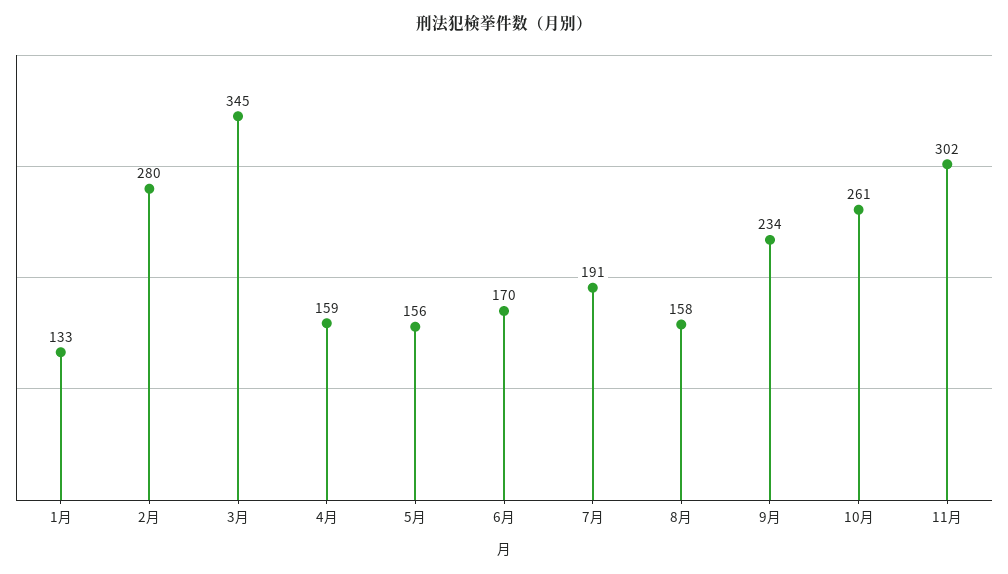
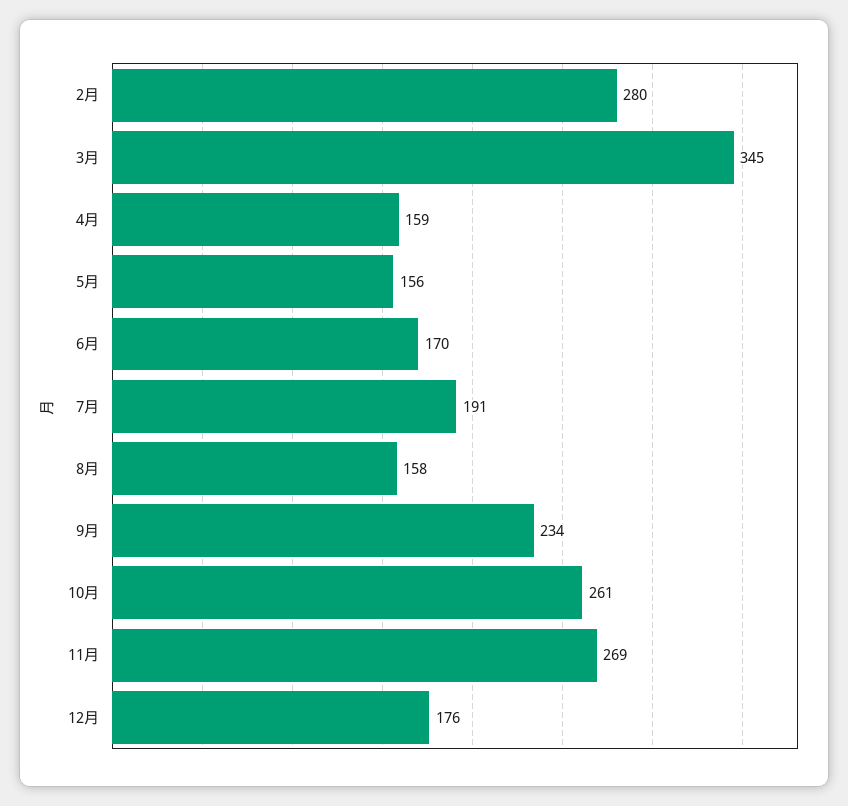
1月: 133 -> none
11月: 302 -> 269
12月: none -> 176

